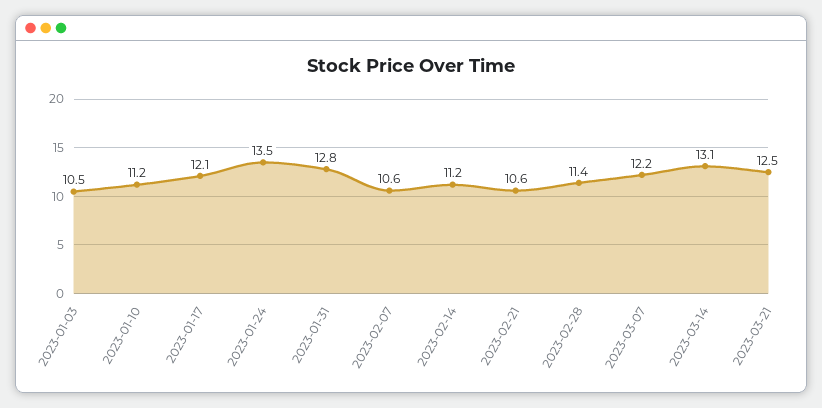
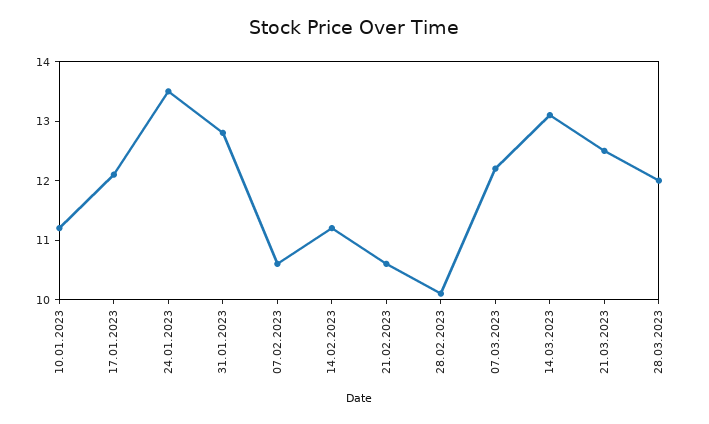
2023-01-03: 10.5 -> none
2023-02-28: 11.4 -> 10
28.03.2023: none -> 12

